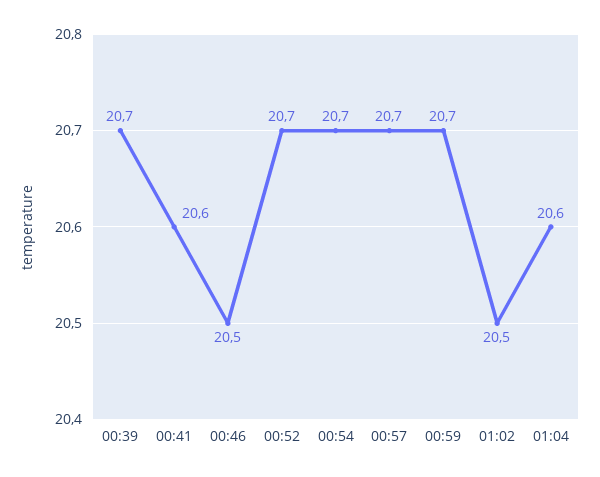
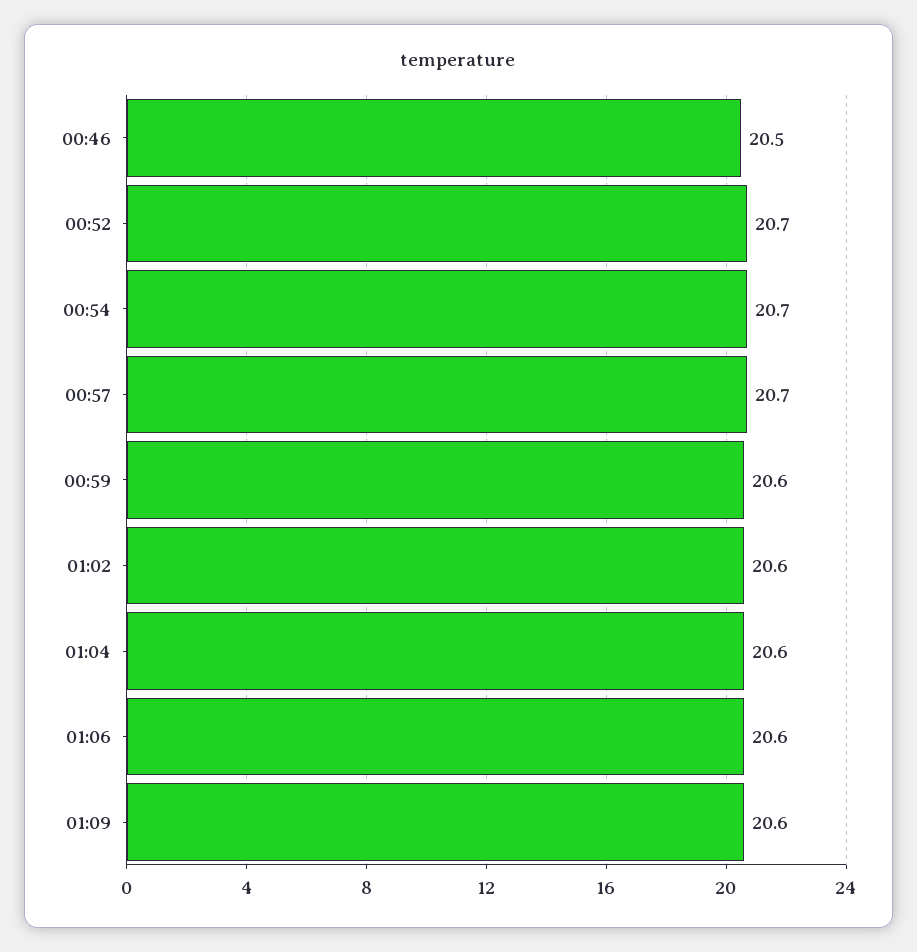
00:39: 20.7 -> none
00:41: 20.6 -> none
00:59: 20.7 -> 20.6
01:02: 20.5 -> 20.6
01:06: none -> 20.6
01:09: none -> 20.6

